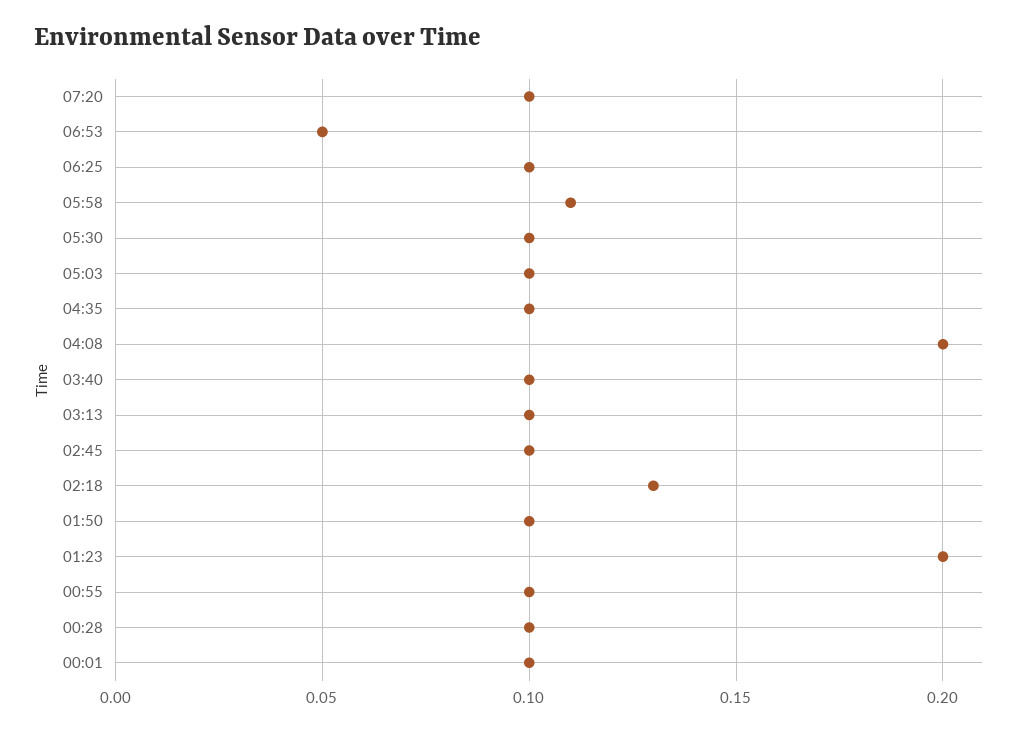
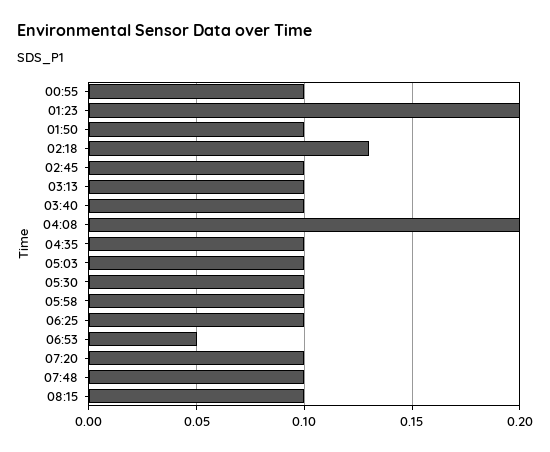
05:58: 0.11 -> 0.1
00:28: 0.1 -> none
00:01: 0.1 -> none
07:48: none -> 0.1
08:15: none -> 0.1

